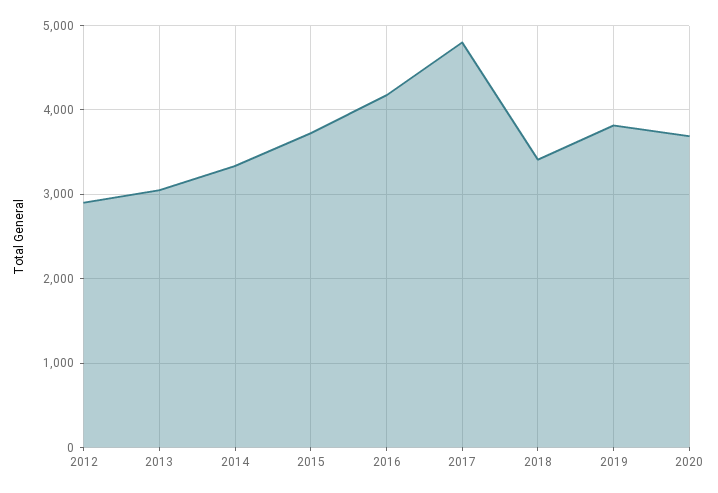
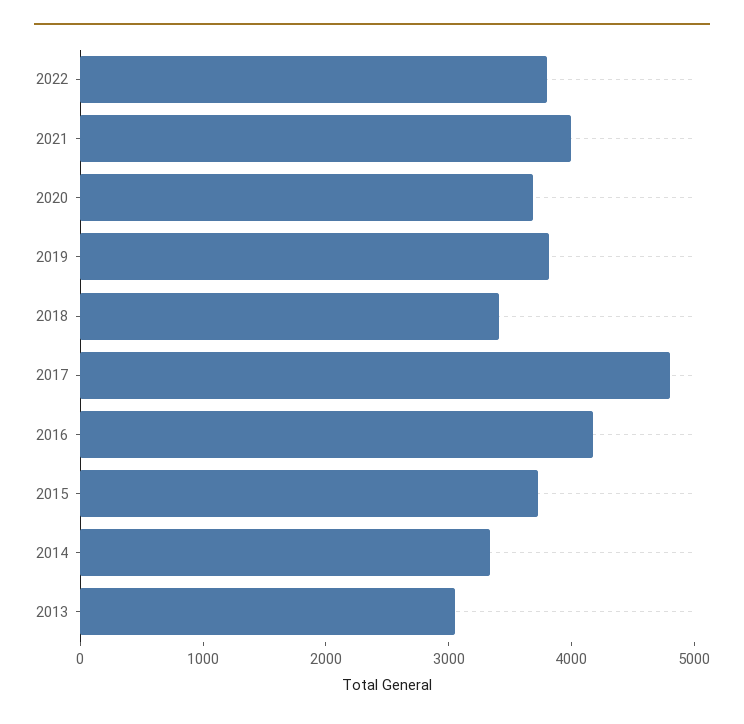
2012: 2900 -> none
2022: none -> 3800
2021: none -> 4000

